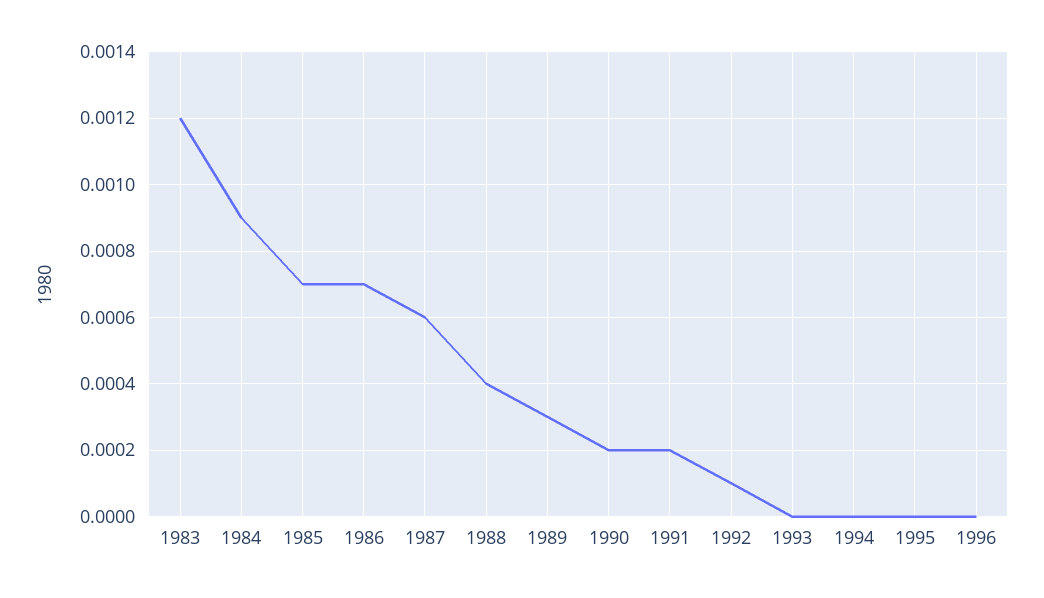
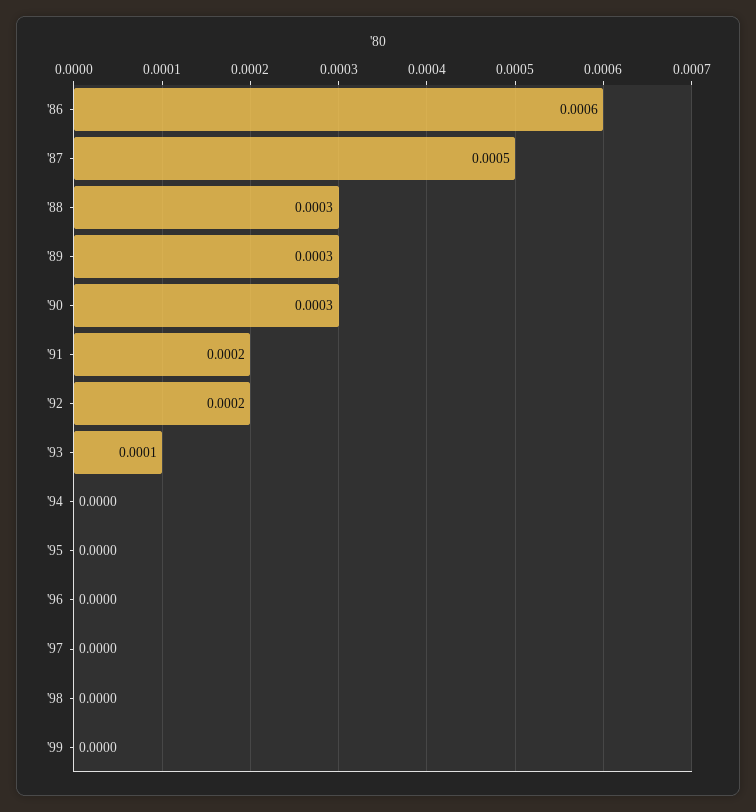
1983: 0.0012 -> none
1984: 0.0009 -> none
1985: 0.0007 -> none
1986: 0.0007 -> 0.0006
1987: 0.0006 -> 0.0005
1988: 0.0004 -> 0.0003
1990: 0.0002 -> 0.0003
1992: 0.0001 -> 0.0002
1993: 0 -> 0.0001
'97: none -> 0
'98: none -> 0
'99: none -> 0

